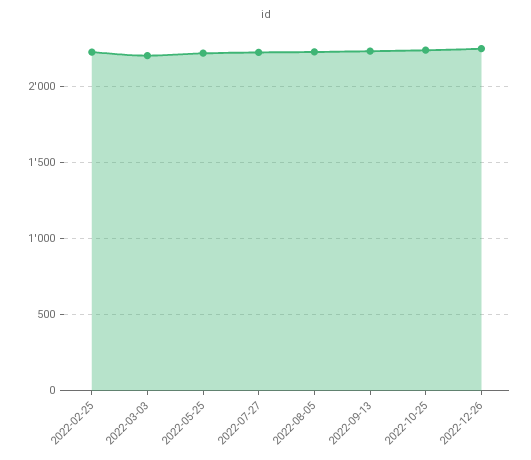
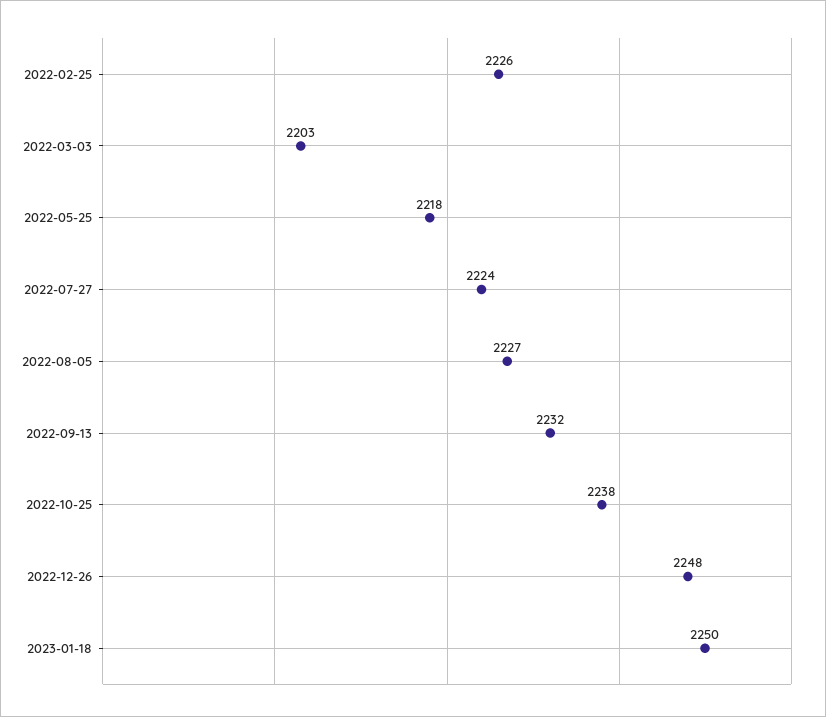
2023-01-18: none -> 2250

